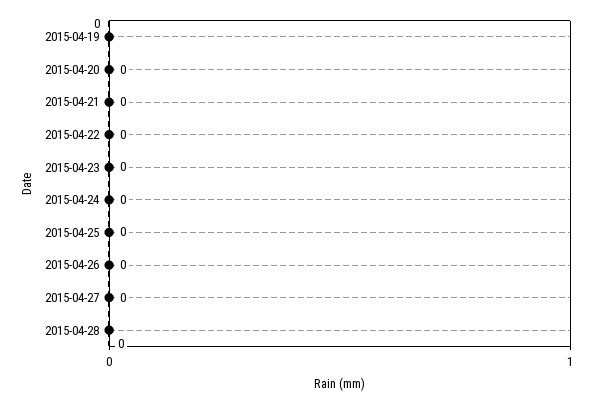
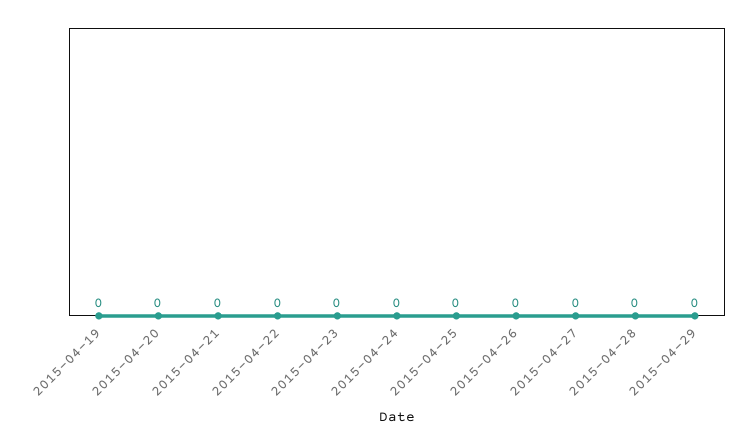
2015-04-29: none -> 0

